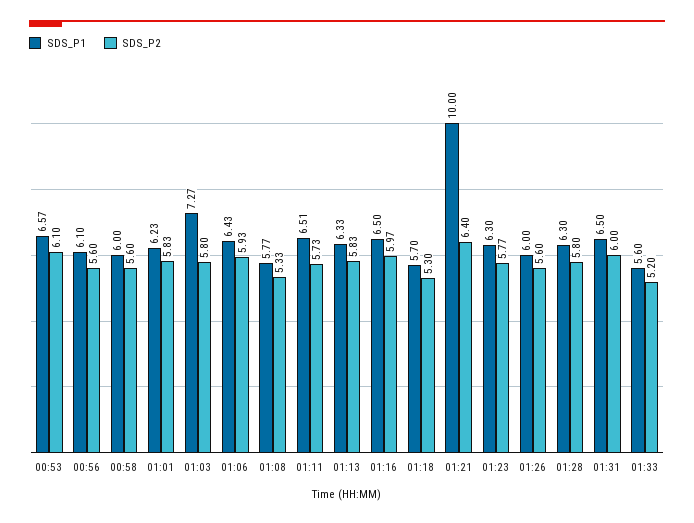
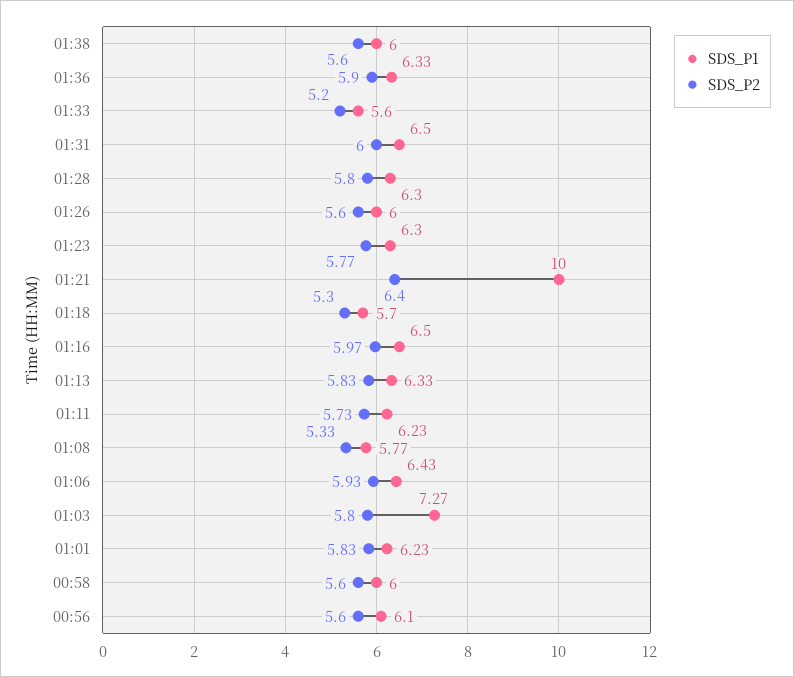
SDS_P1, 00:53: 6.57 -> none
SDS_P2, 00:53: 6.1 -> none
SDS_P1, 01:11: 6.51 -> 6.23
SDS_P1, 01:38: none -> 6
SDS_P2, 01:38: none -> 5.6
SDS_P1, 01:36: none -> 6.33
SDS_P2, 01:36: none -> 5.9

